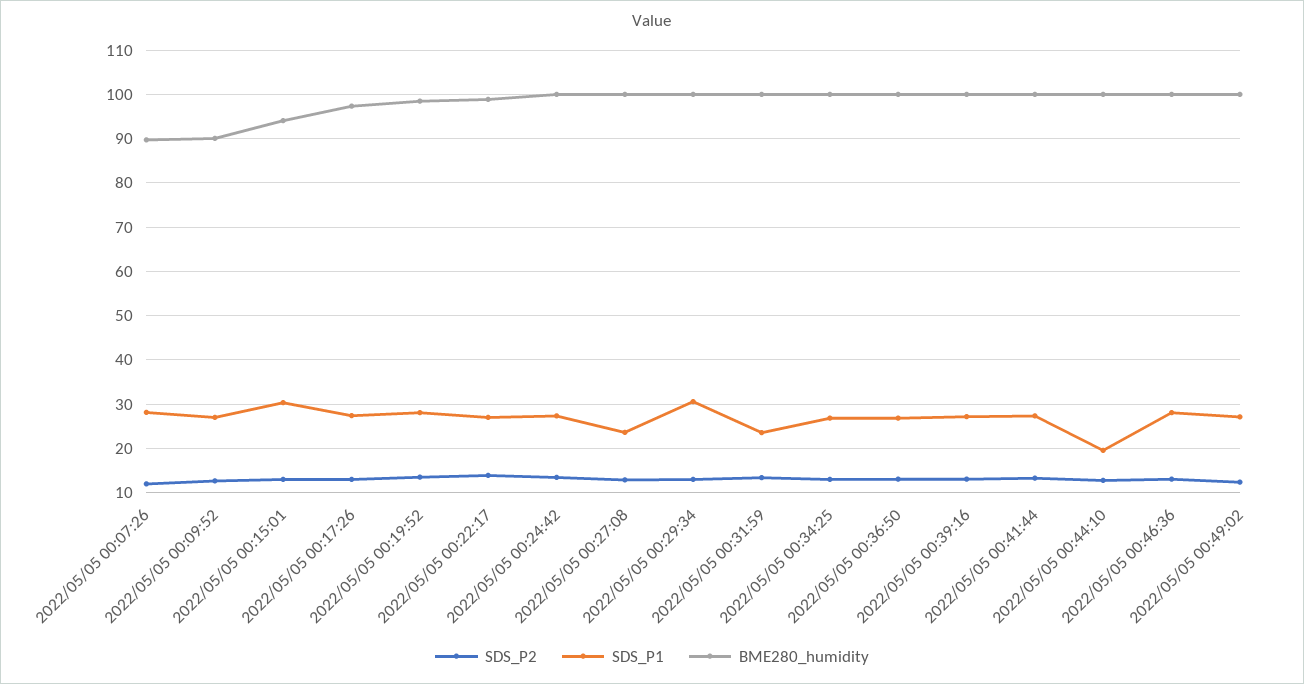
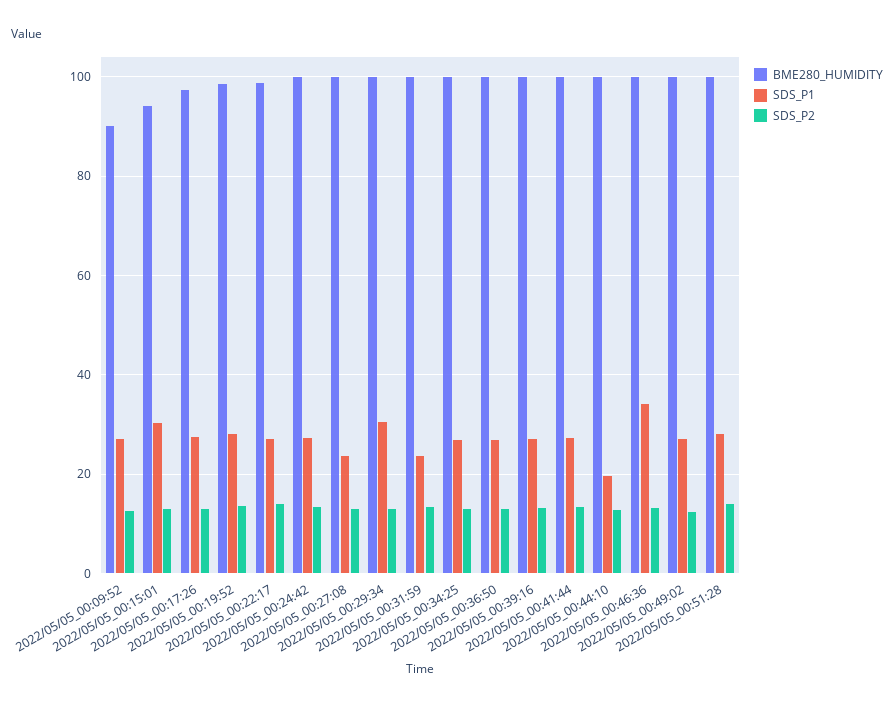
SDS_P2, 2022/05/05 00:07:26: 12 -> none
SDS_P1, 2022/05/05 00:07:26: 28 -> none
BME280_humidity, 2022/05/05 00:07:26: 90 -> none
SDS_P1, 2022/05/05 00:46:36: 28 -> 34
BME280_humidity, 2022/05/05_00:51:28: none -> 100
SDS_P1, 2022/05/05_00:51:28: none -> 28
SDS_P2, 2022/05/05_00:51:28: none -> 14

